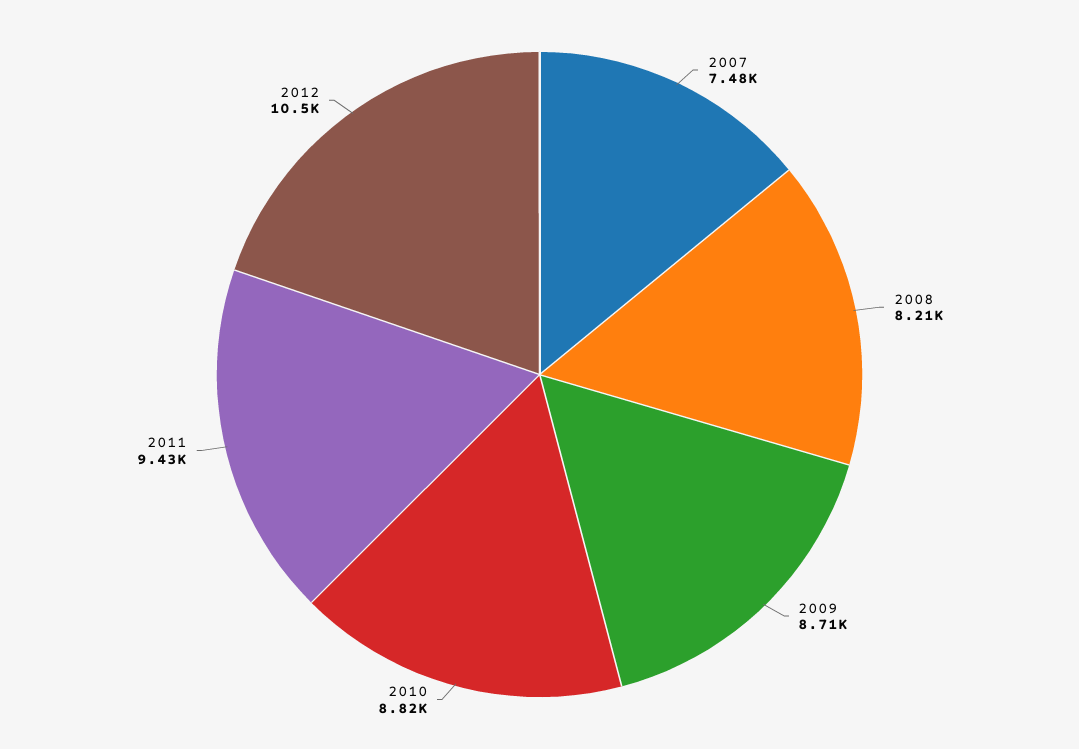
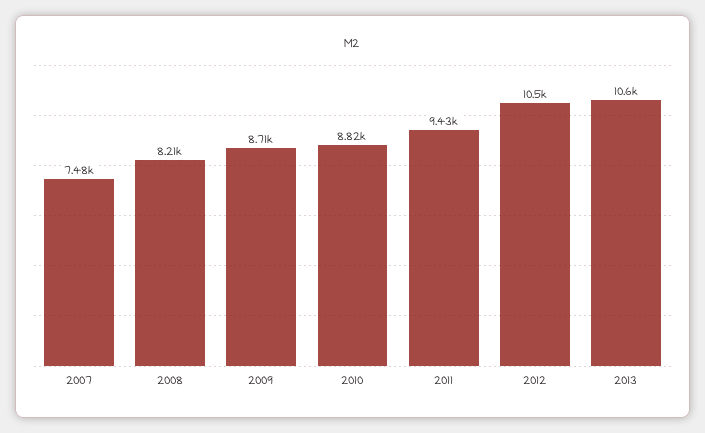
2013: none -> 10600

